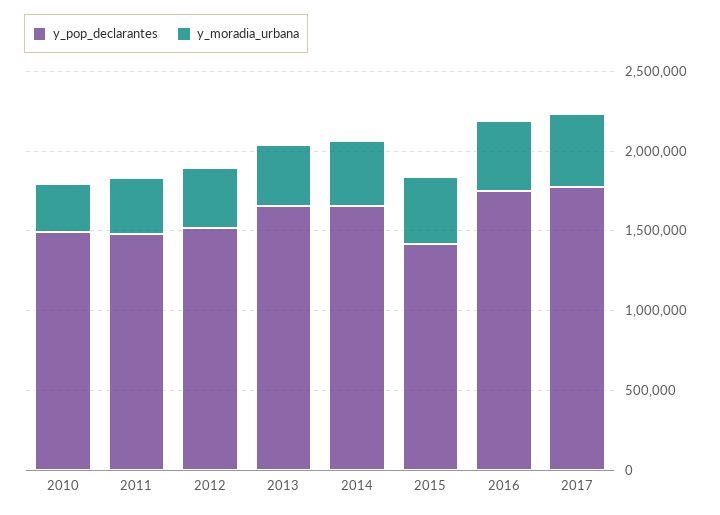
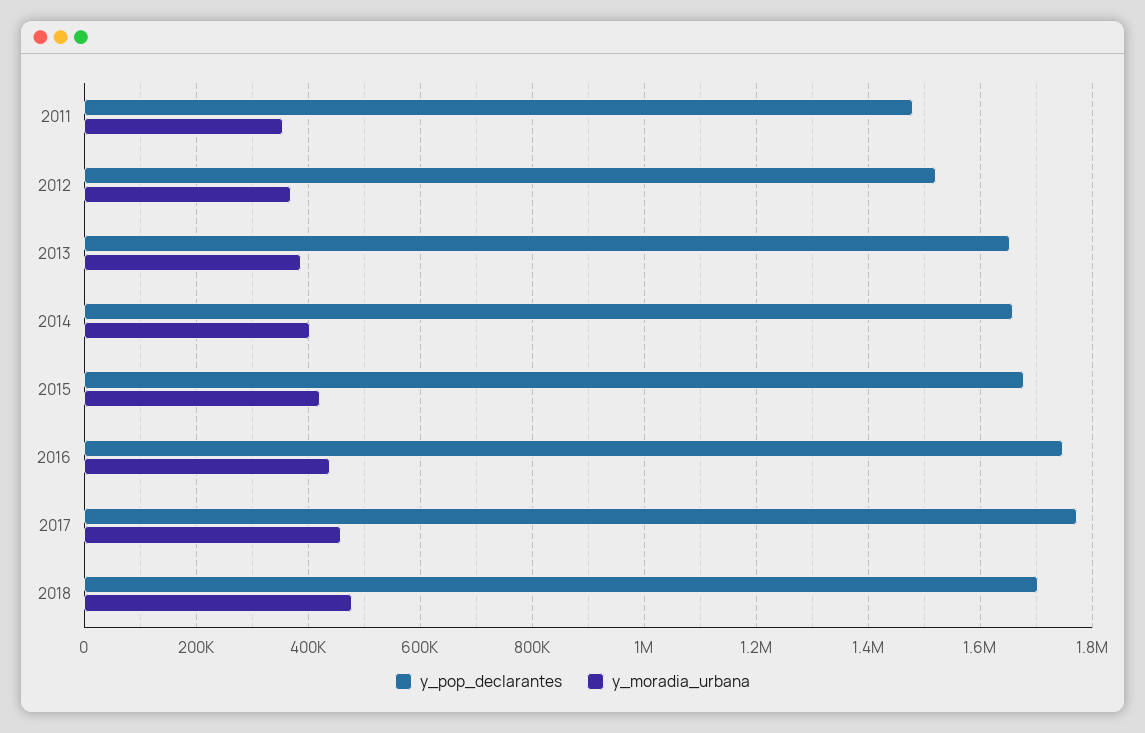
y_pop_declarantes, 2010: 1500000 -> none
y_moradia_urbana, 2010: 300000 -> none
y_pop_declarantes, 2015: 1400000 -> 1680000
y_pop_declarantes, 2018: none -> 1700000
y_moradia_urbana, 2018: none -> 480000

